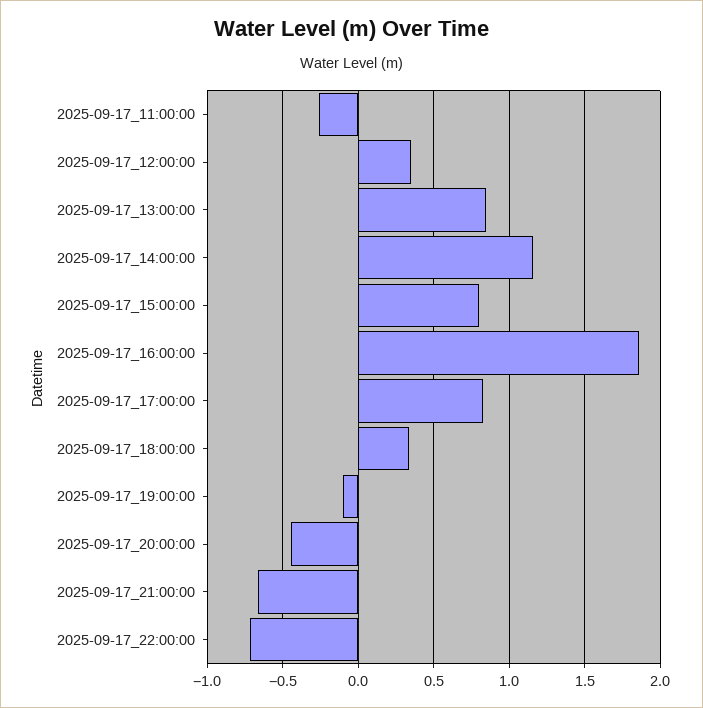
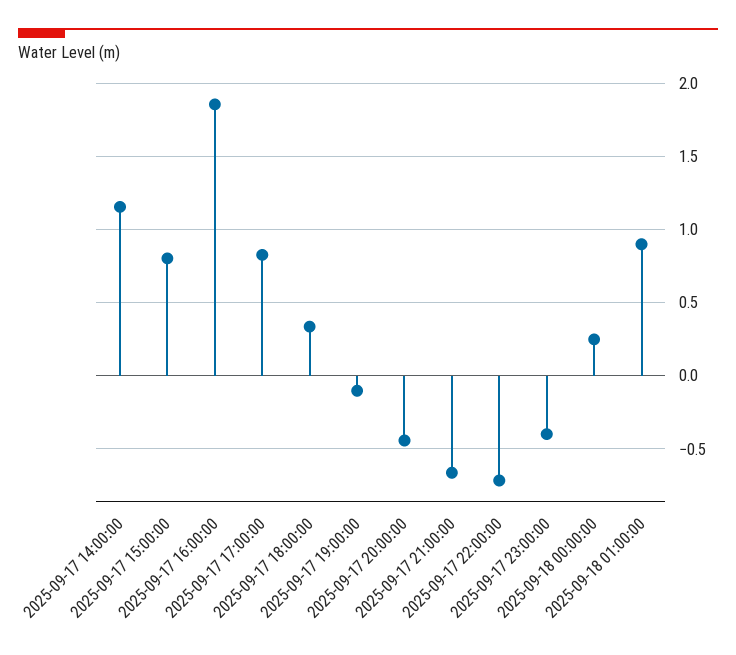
2025-09-17_11:00:00: -0.25 -> none
2025-09-17_12:00:00: 0.35 -> none
2025-09-17_13:00:00: 0.85 -> none
2025-09-17 23:00:00: none -> -0.4
2025-09-18 00:00:00: none -> 0.25
2025-09-18 01:00:00: none -> 0.9

